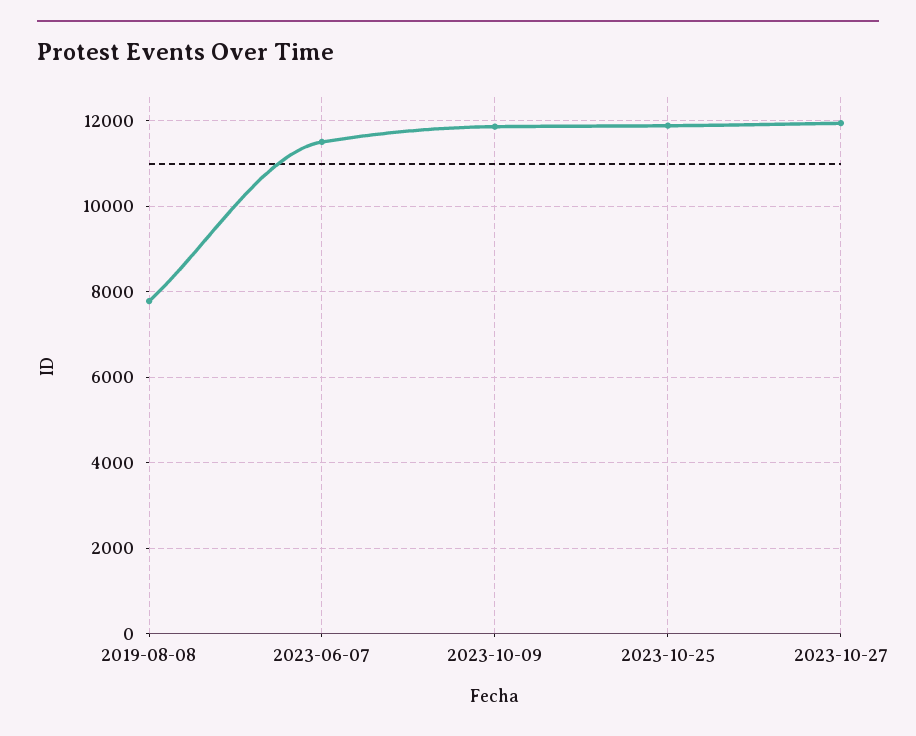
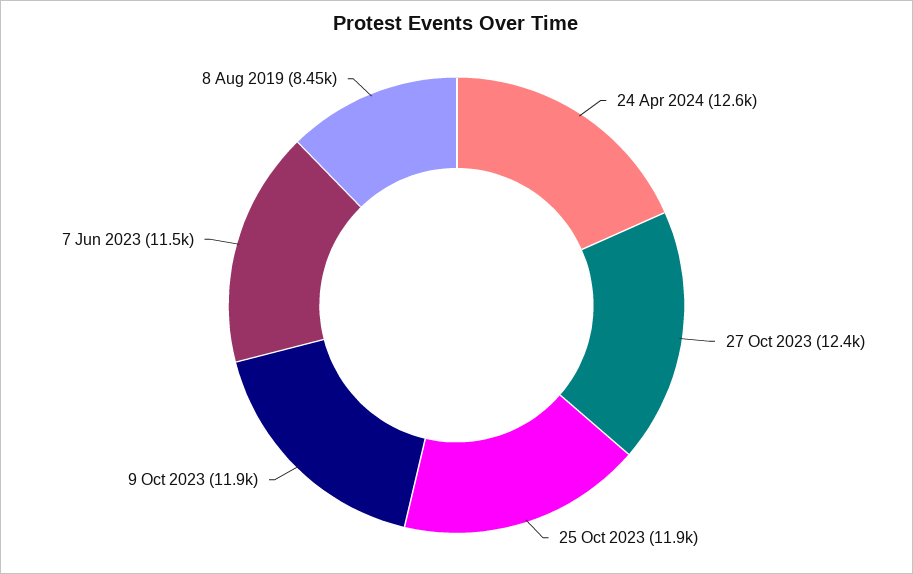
2019-08-08: 7800 -> 8450
2023-10-27: 12000 -> 12400
24 Apr 2024: none -> 12600

